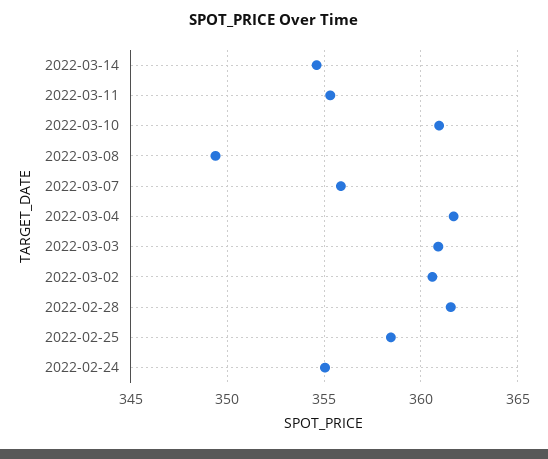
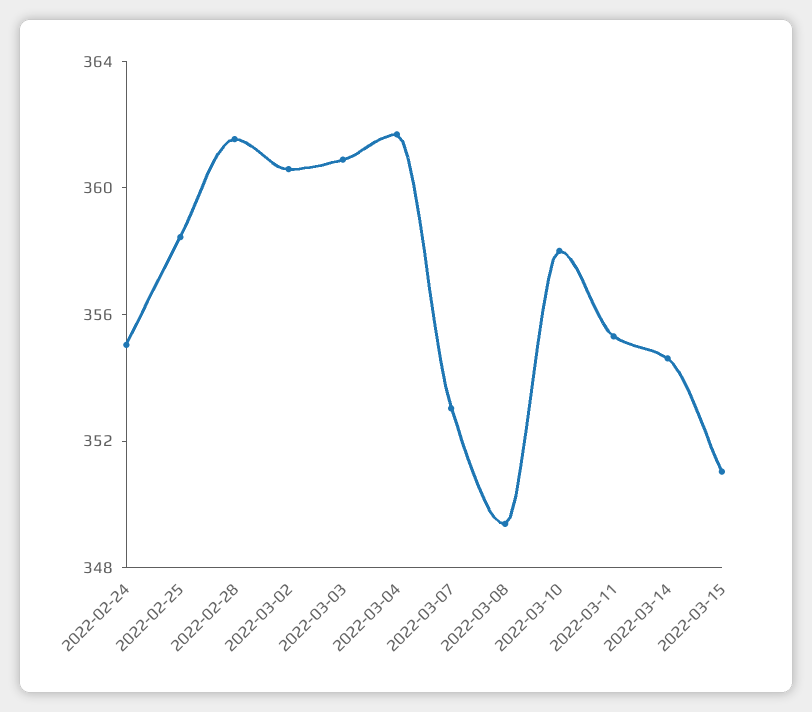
2022-03-10: 361 -> 358
2022-03-07: 356 -> 353
2022-03-15: none -> 351

